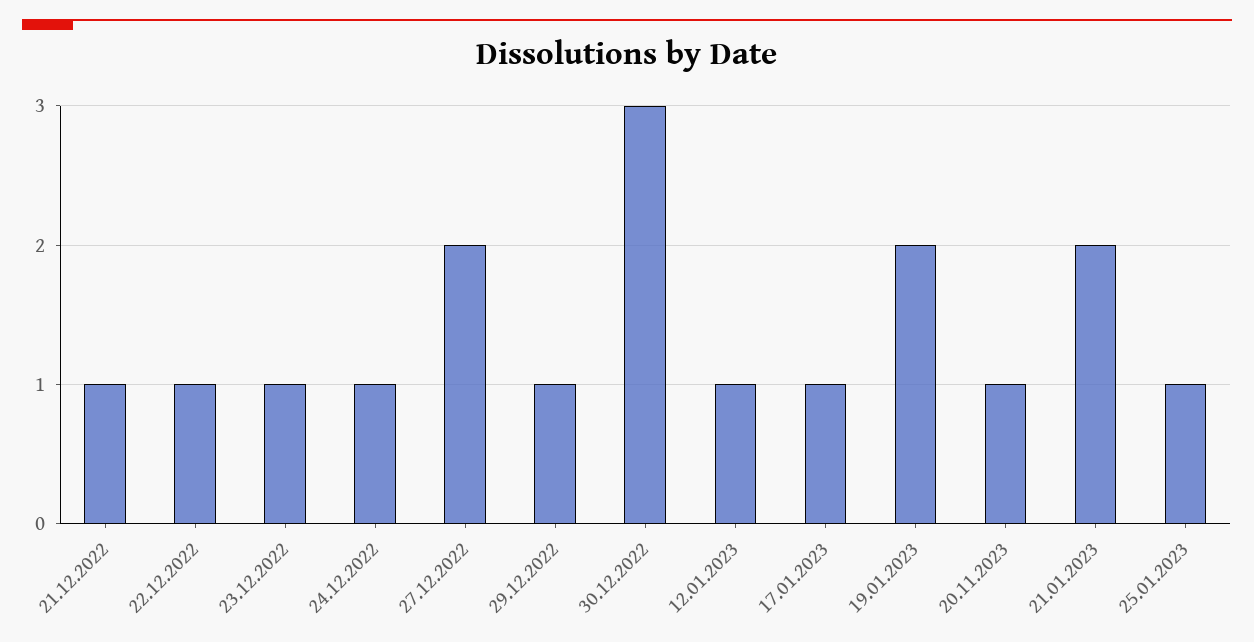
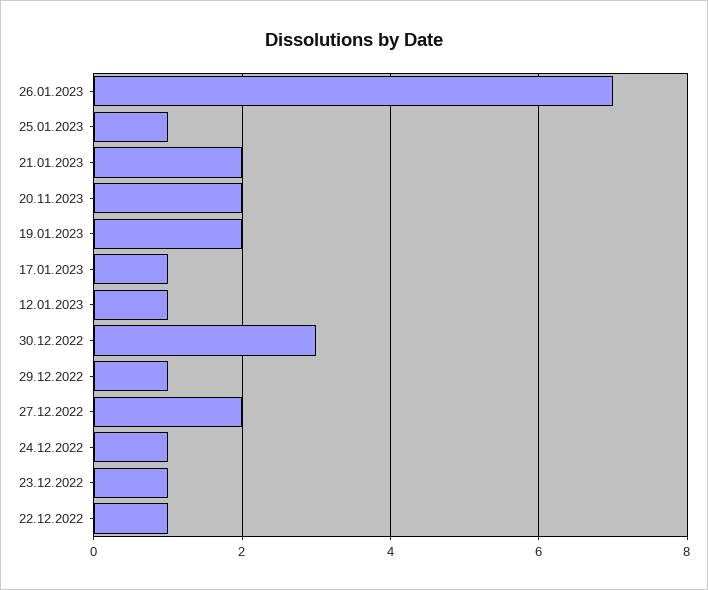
21.12.2022: 1 -> none
20.11.2023: 1 -> 2
26.01.2023: none -> 7

